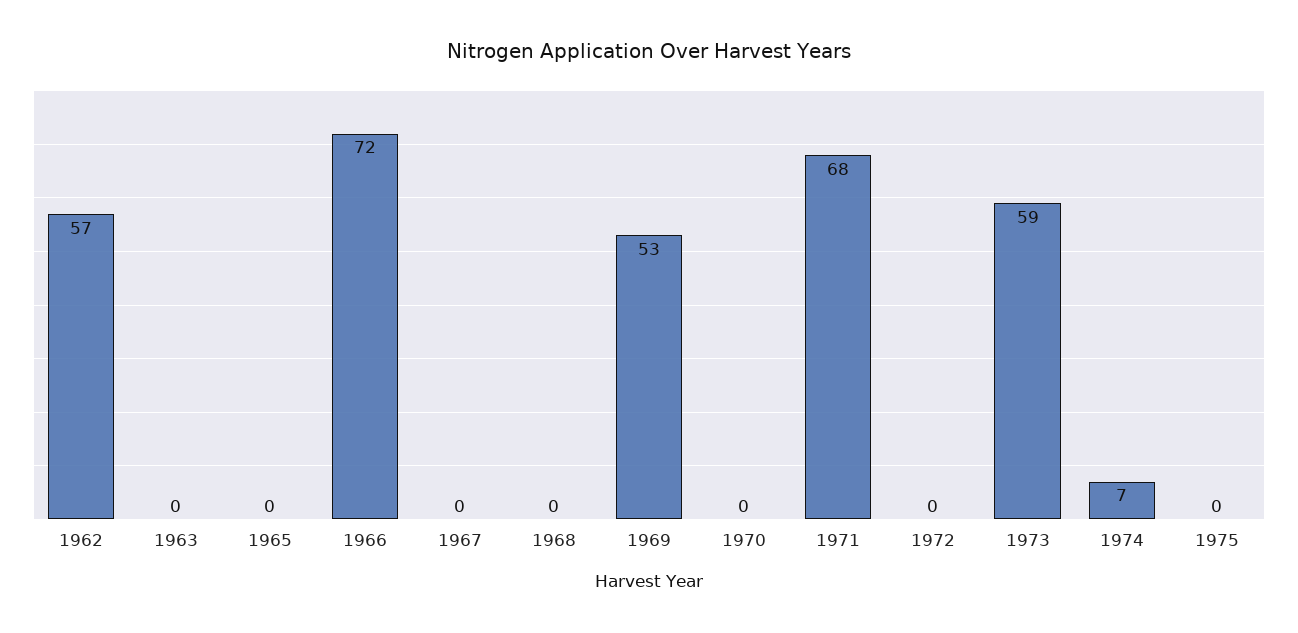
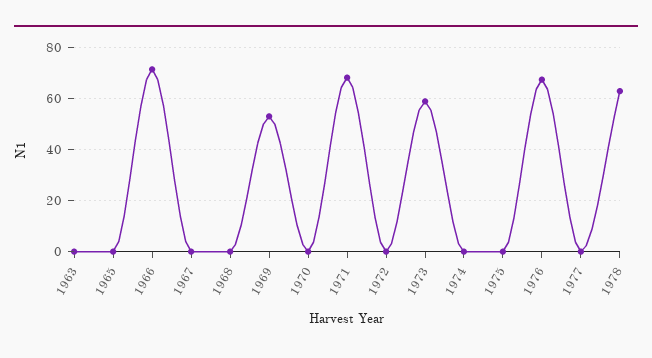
1962: 57 -> none
1974: 7 -> 0
1976: none -> 67.5
1977: none -> 0
1978: none -> 62.5

